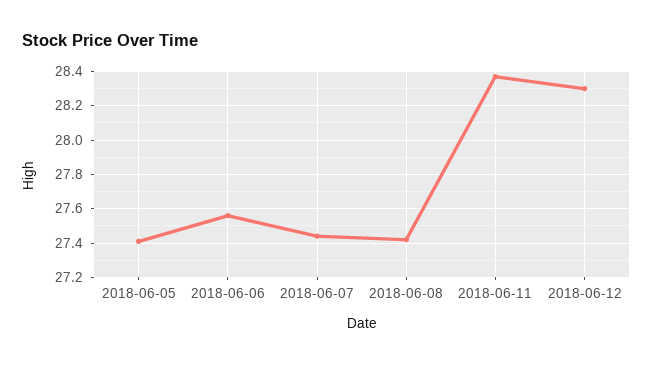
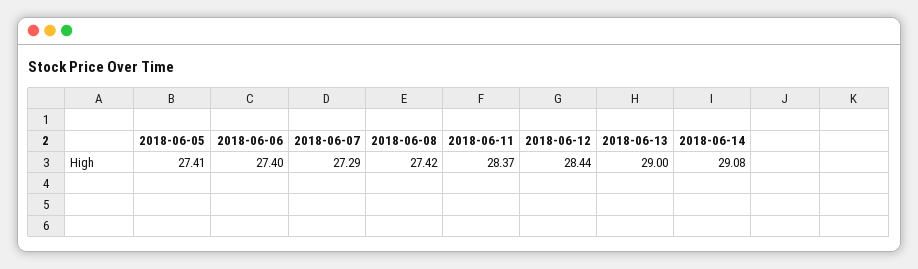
2018-06-06: 27.55 -> 27.4
2018-06-07: 27.45 -> 27.29
2018-06-12: 28.3 -> 28.44
2018-06-13: none -> 29
2018-06-14: none -> 29.08

